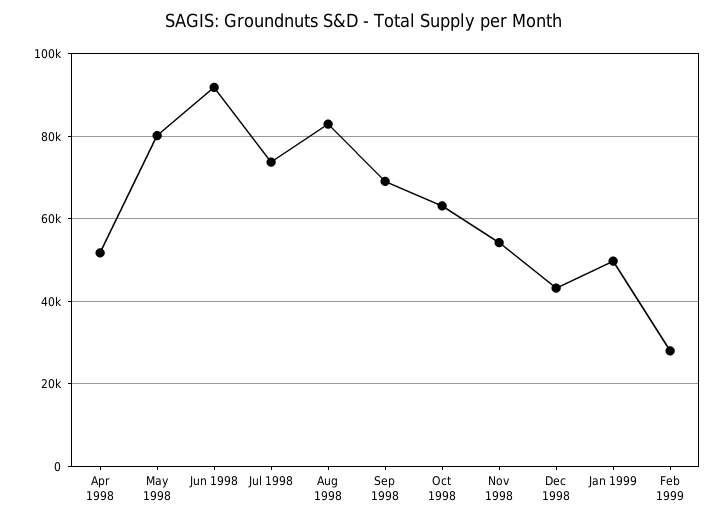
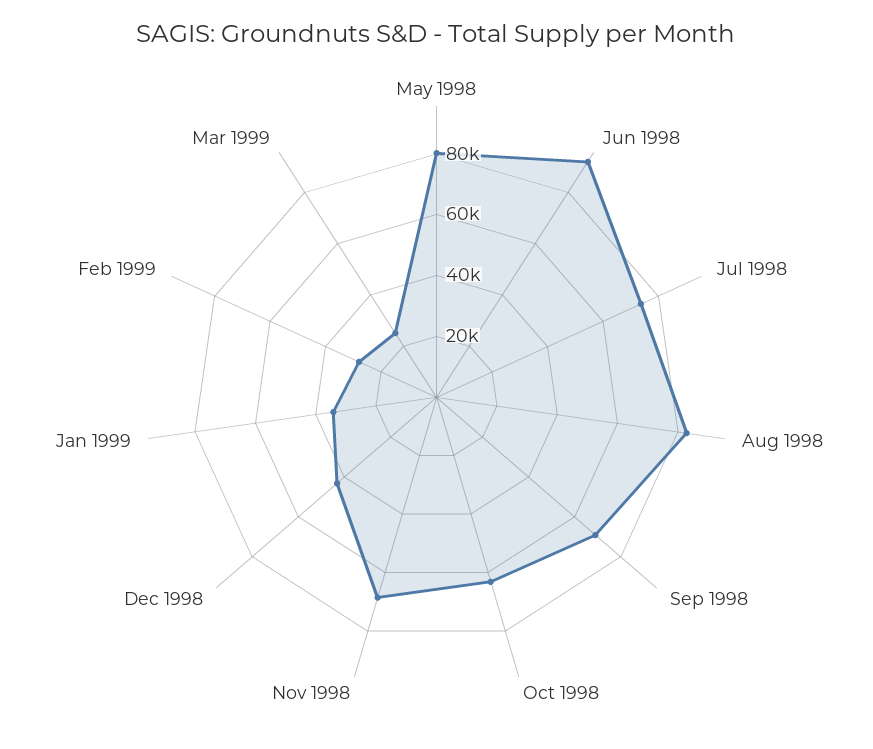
Apr 1998: 52000 -> none
Nov 1998: 54000 -> 70000
Jan 1999: 50000 -> 35000
Mar 1999: none -> 25000

